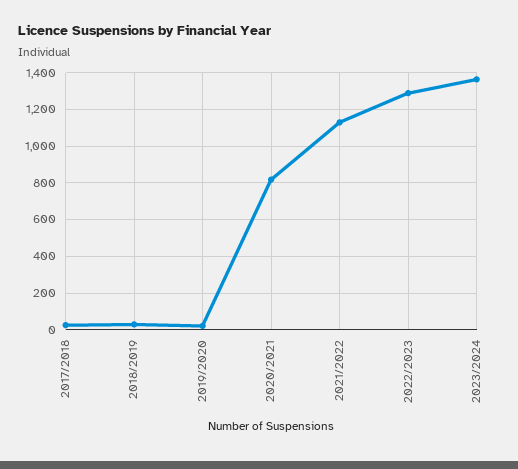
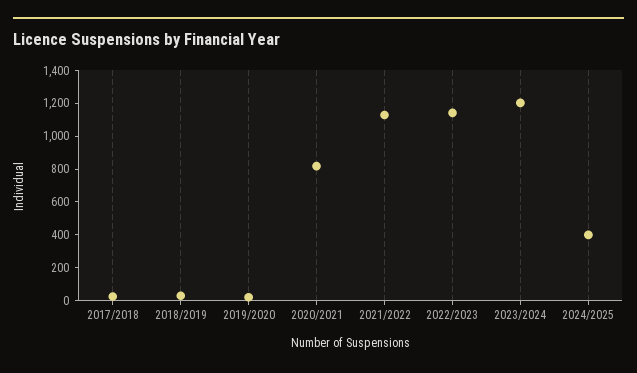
2022/2023: 1300 -> 1150
2023/2024: 1350 -> 1200
2024/2025: none -> 400

